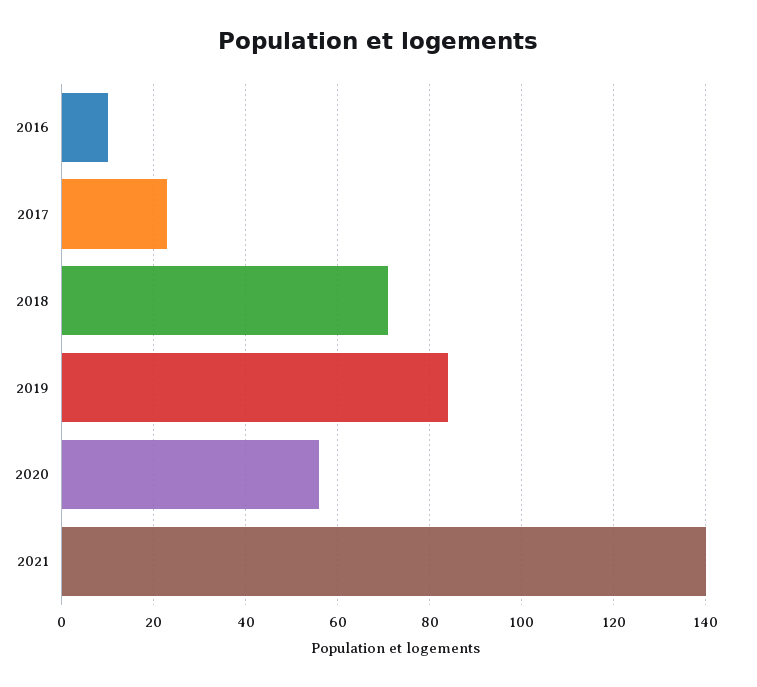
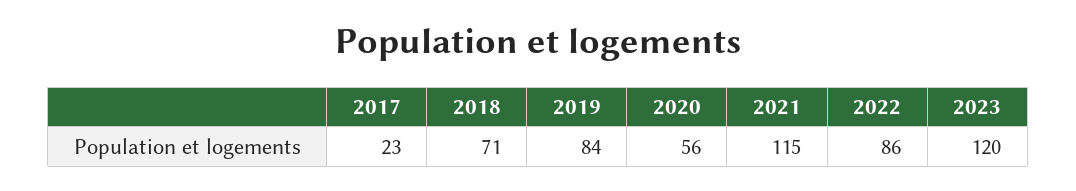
2016: 10 -> none
2021: 140 -> 115
2022: none -> 86
2023: none -> 120

